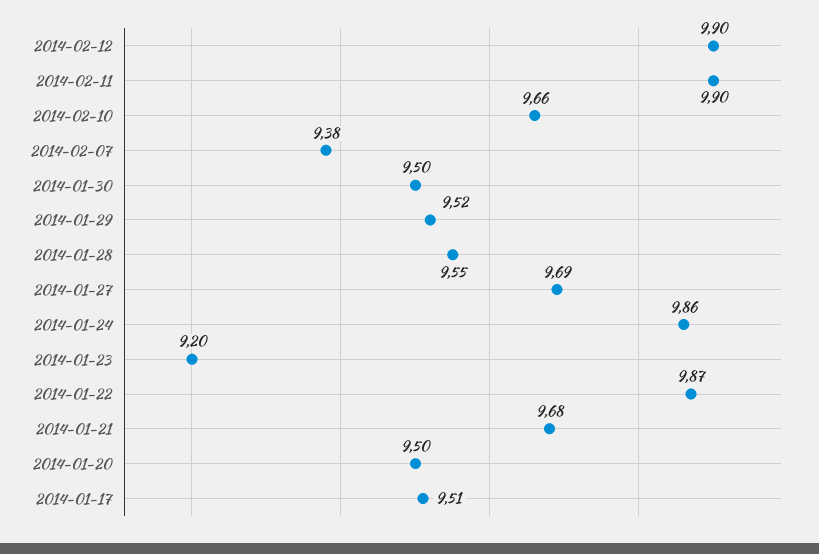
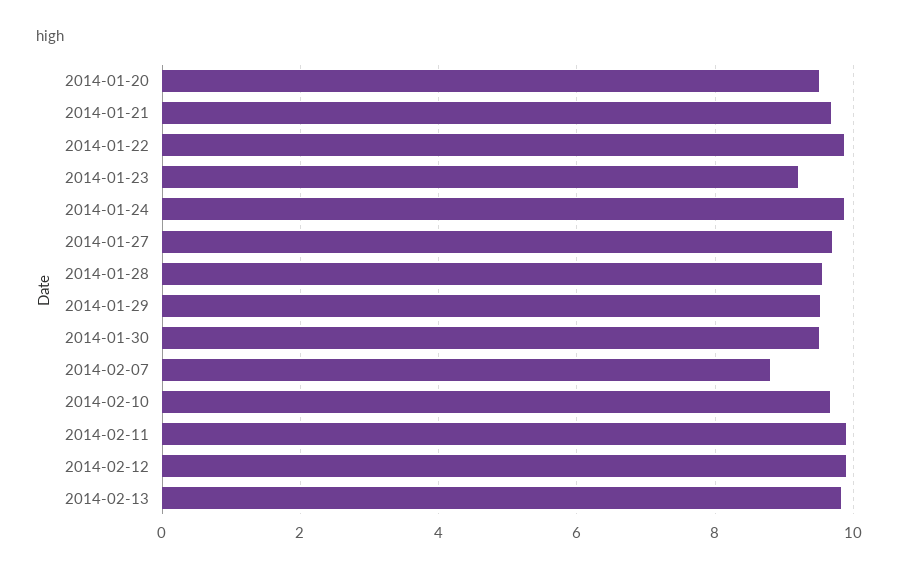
2014-02-07: 9.38 -> 8.8
2014-01-17: 9.51 -> none
2014-02-13: none -> 9.8

